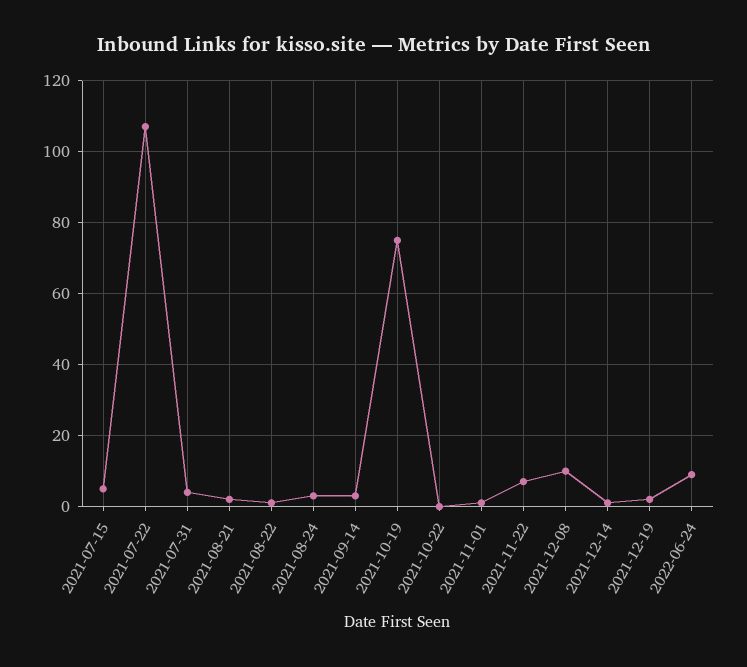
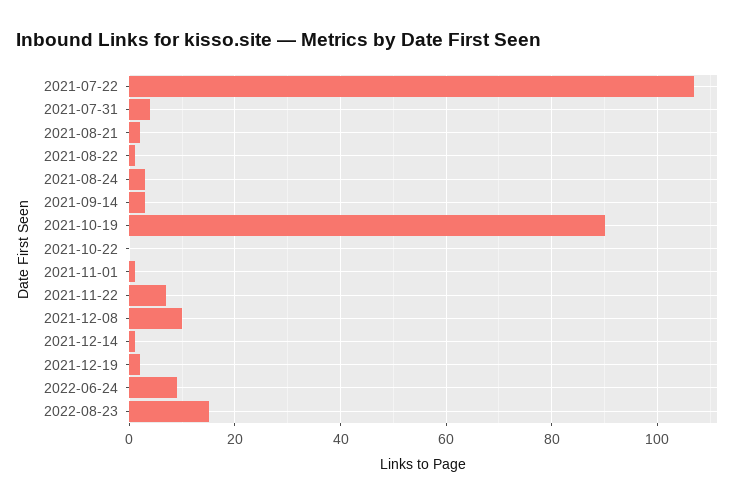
2021-07-15: 5 -> none
2021-10-19: 75 -> 90
2022-08-23: none -> 15

